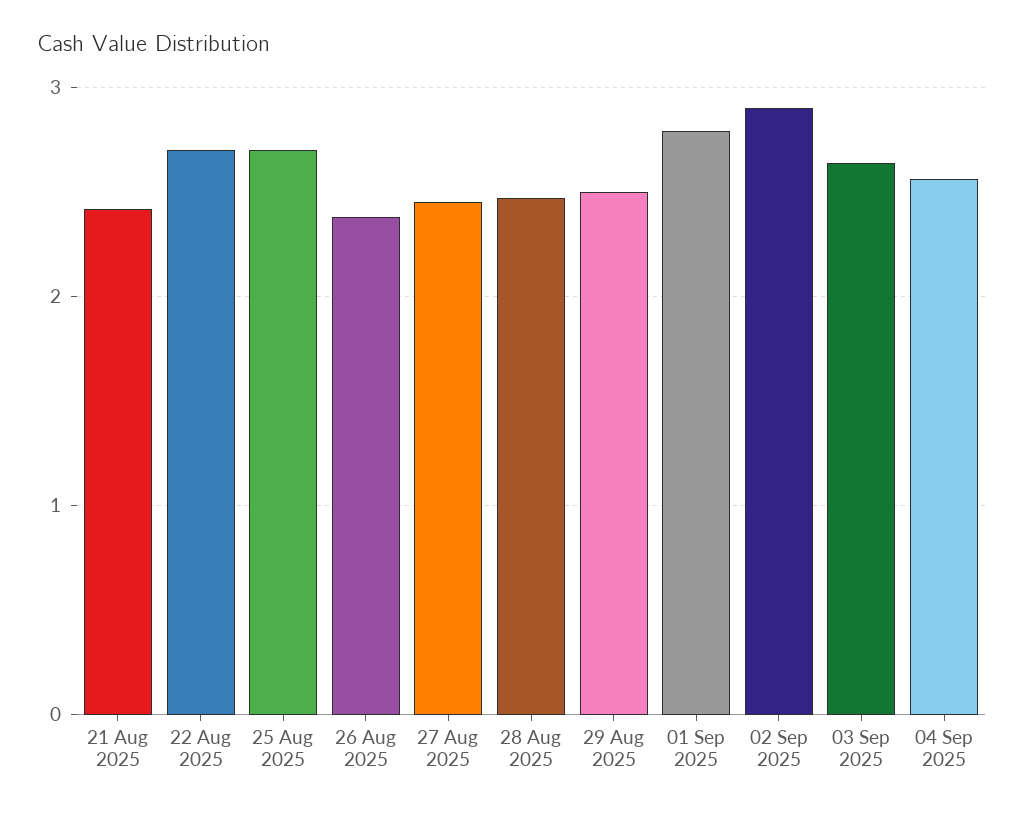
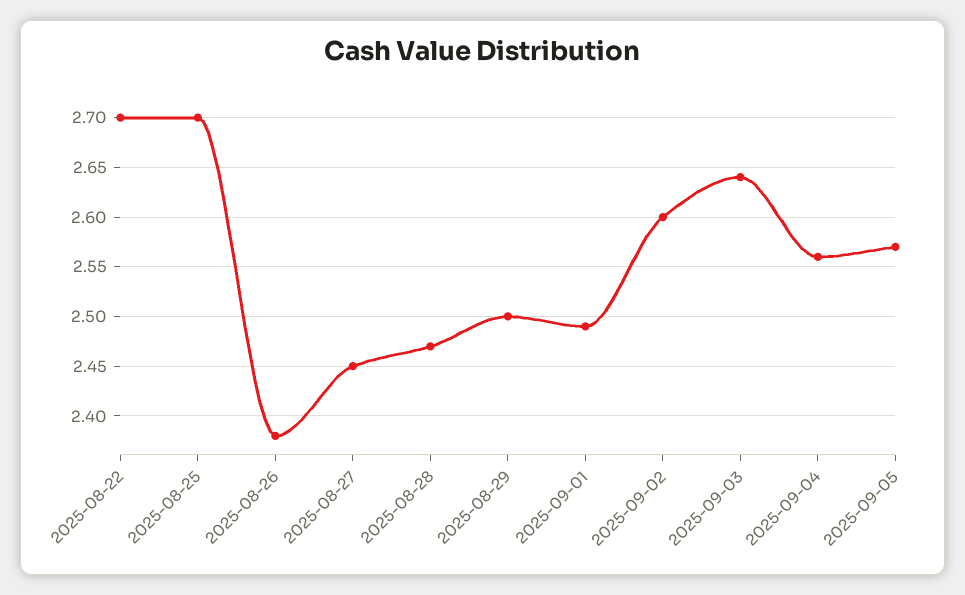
21 Aug 2025: 2.4 -> none
01 Sep 2025: 2.8 -> 2.49
02 Sep 2025: 2.9 -> 2.6
2025-09-05: none -> 2.57

